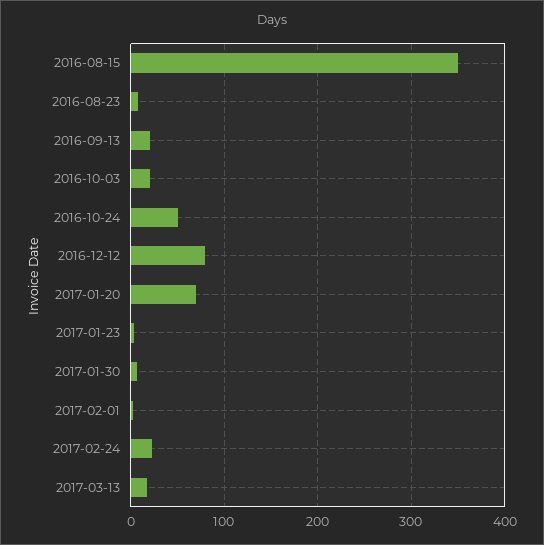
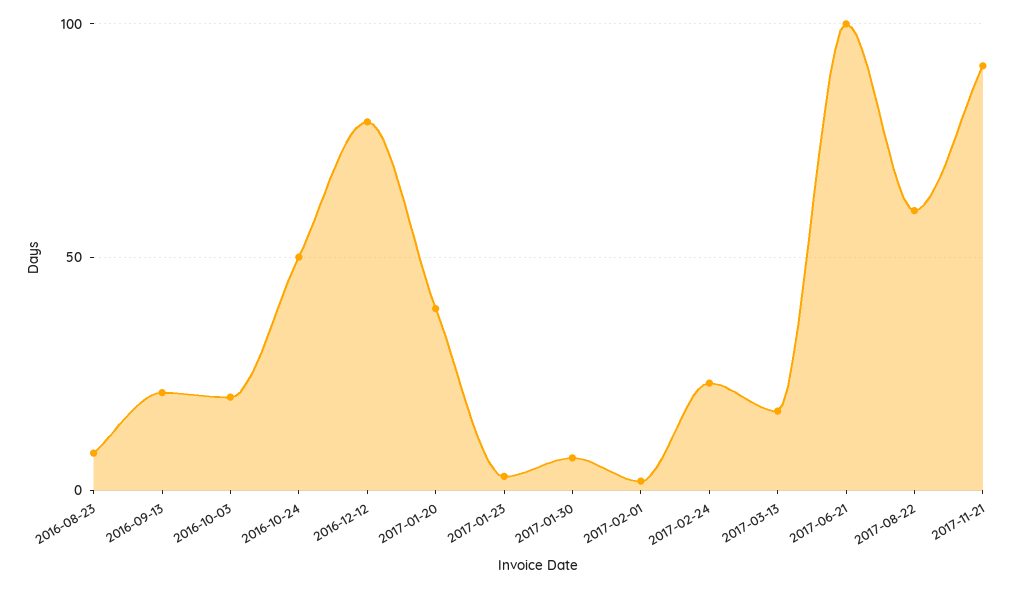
2016-08-15: 350 -> none
2017-01-20: 70 -> 40
2017-06-21: none -> 100
2017-08-22: none -> 60
2017-11-21: none -> 90

